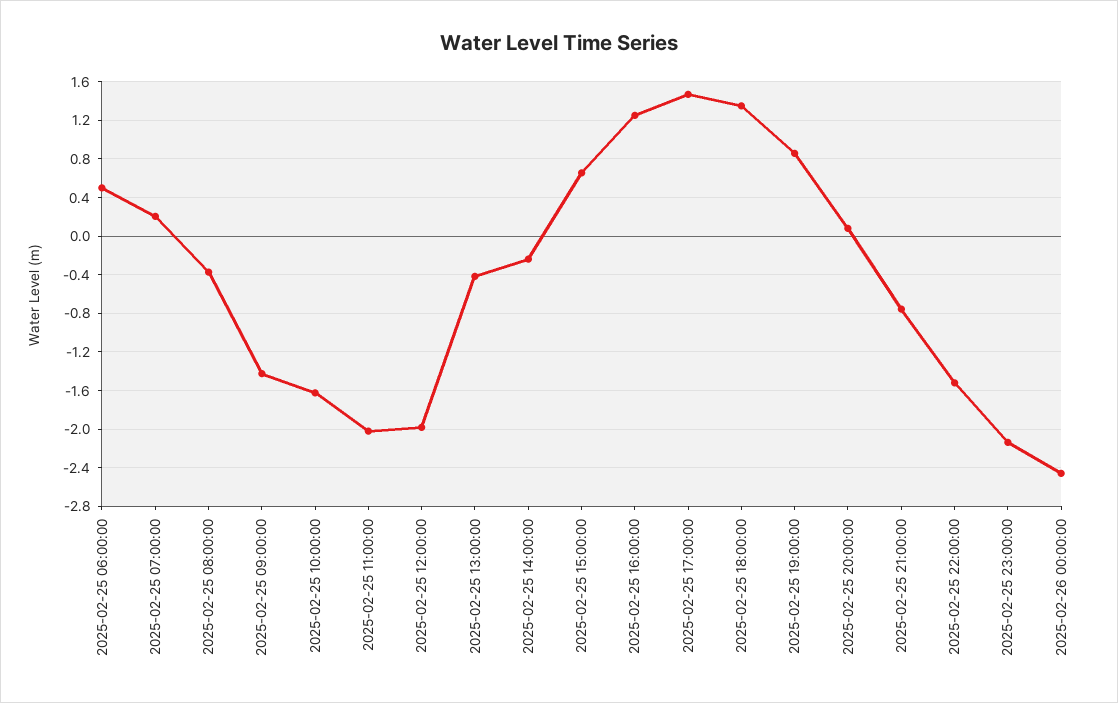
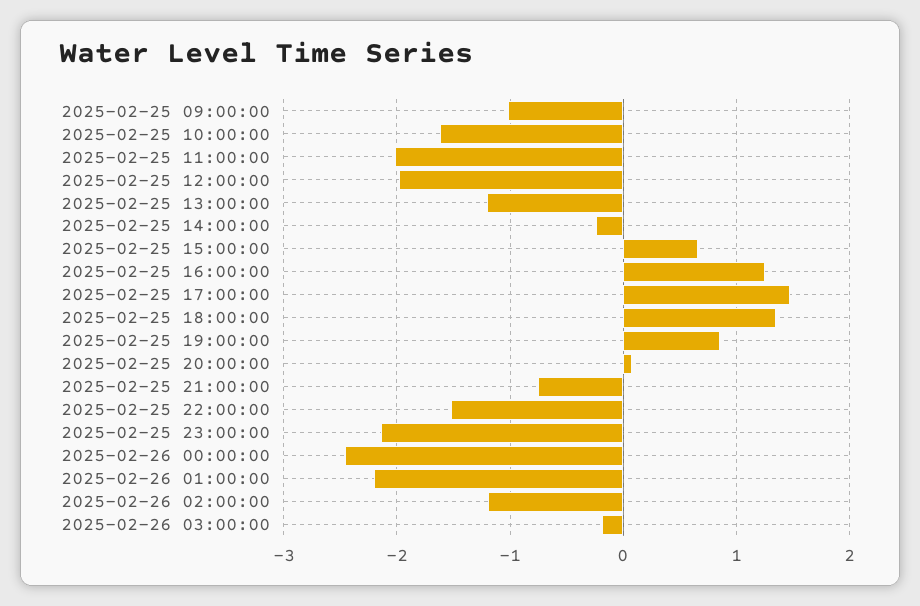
2025-02-25 06:00:00: 0.5 -> none
2025-02-25 07:00:00: 0.2 -> none
2025-02-25 08:00:00: -0.4 -> none
2025-02-25 09:00:00: -1.4 -> -1
2025-02-25 13:00:00: -0.4 -> -1.2
2025-02-26 01:00:00: none -> -2.2
2025-02-26 02:00:00: none -> -1.2
2025-02-26 03:00:00: none -> -0.2

